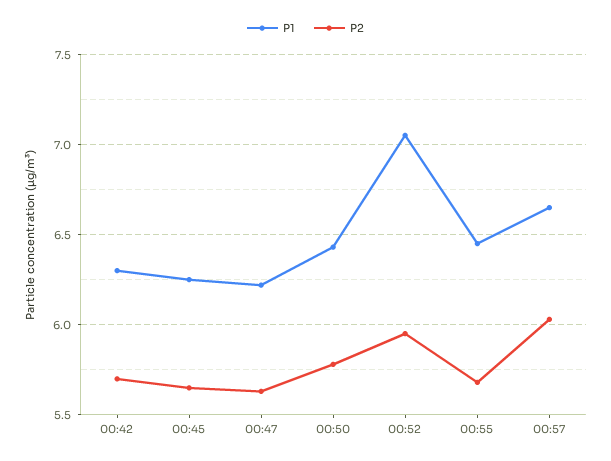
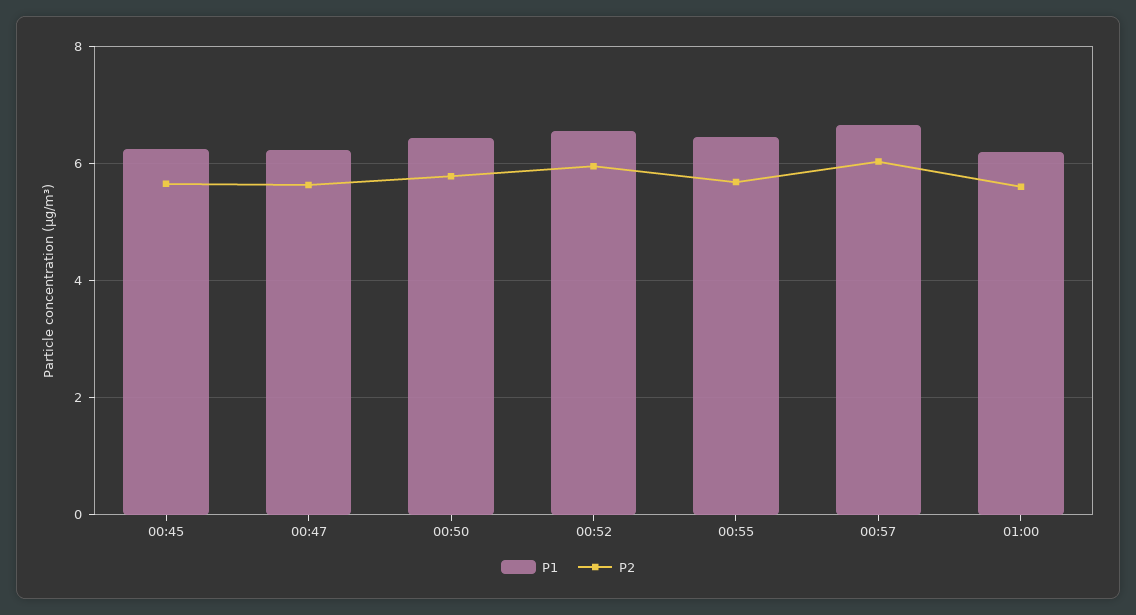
P1, 00:42: 6.3 -> none
P2, 00:42: 5.7 -> none
P1, 00:52: 7.05 -> 6.6
P1, 01:00: none -> 6.2
P2, 01:00: none -> 5.6

